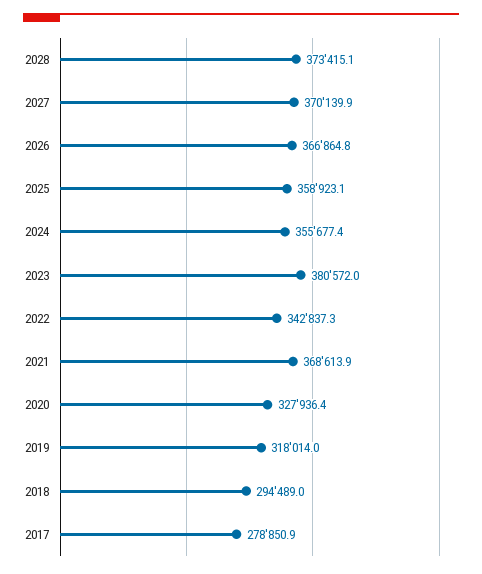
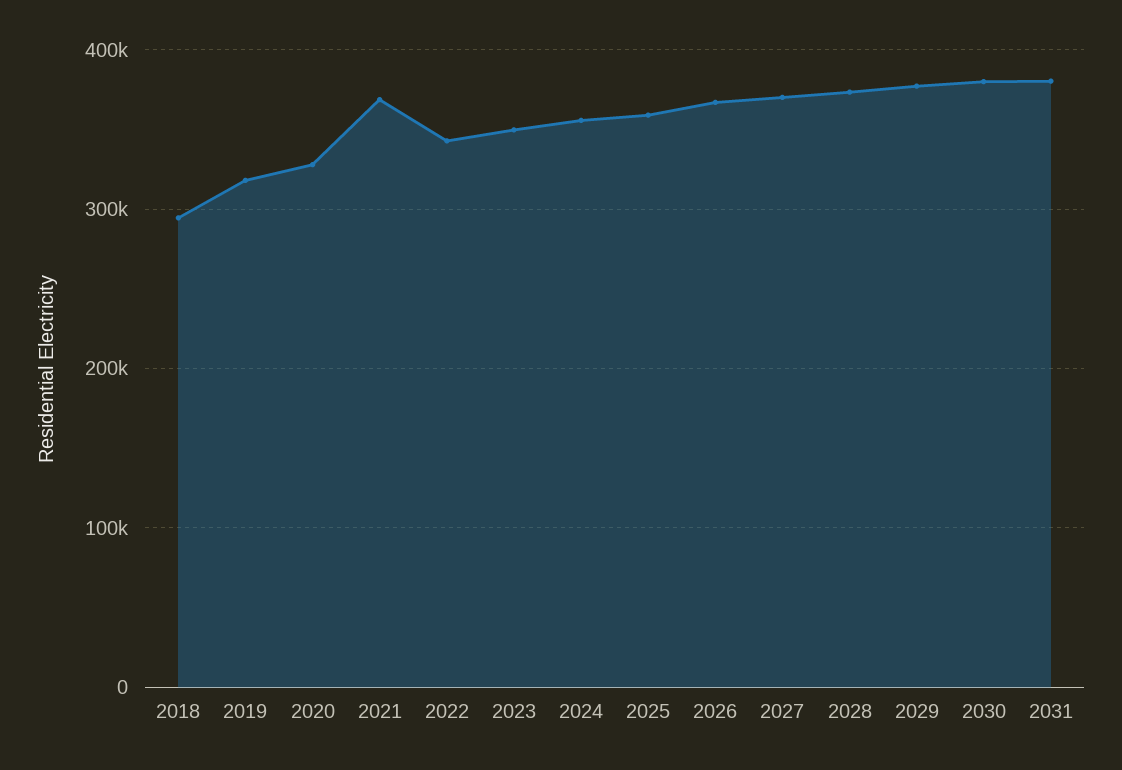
2023: 380572 -> 350000
2017: 278850.9 -> none
2029: none -> 380000
2030: none -> 380000
2031: none -> 380000

